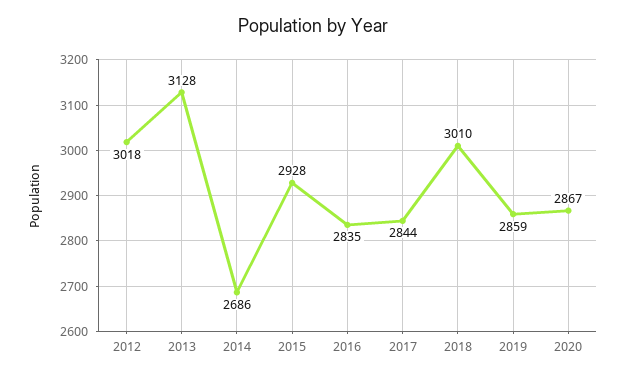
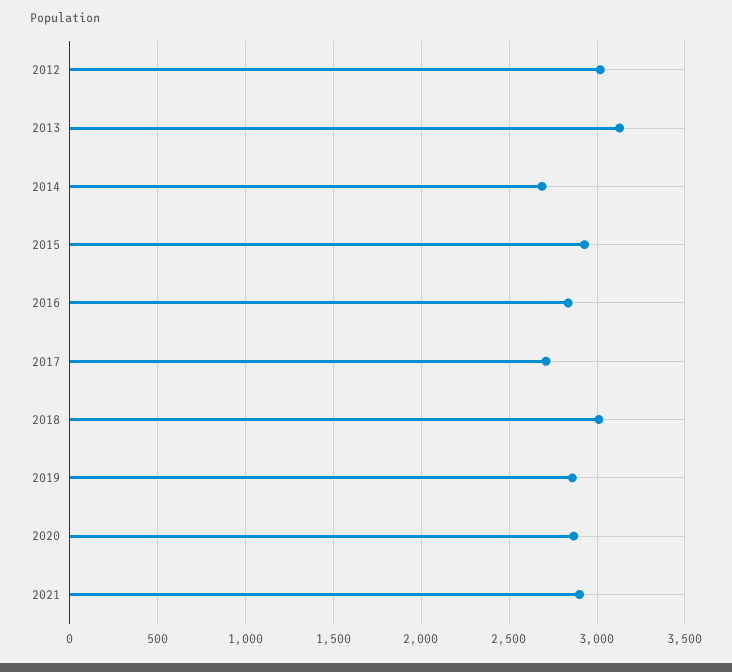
2017: 2844 -> 2700
2021: none -> 2900

